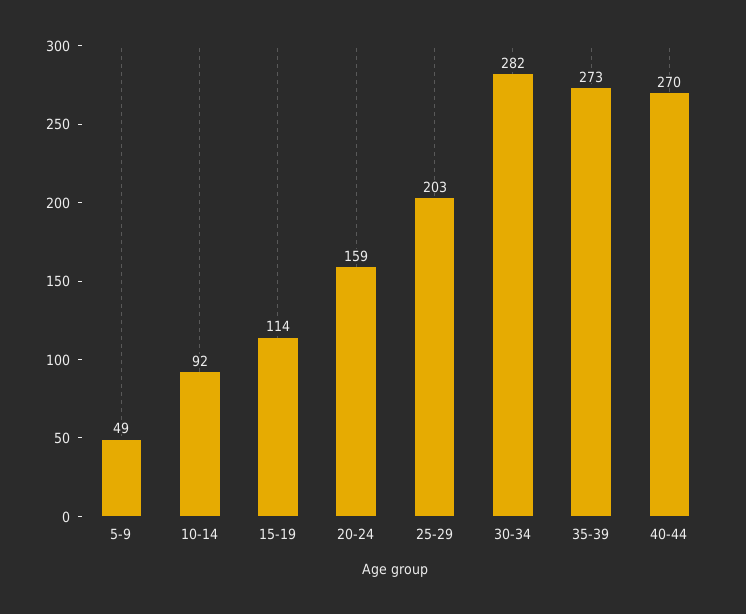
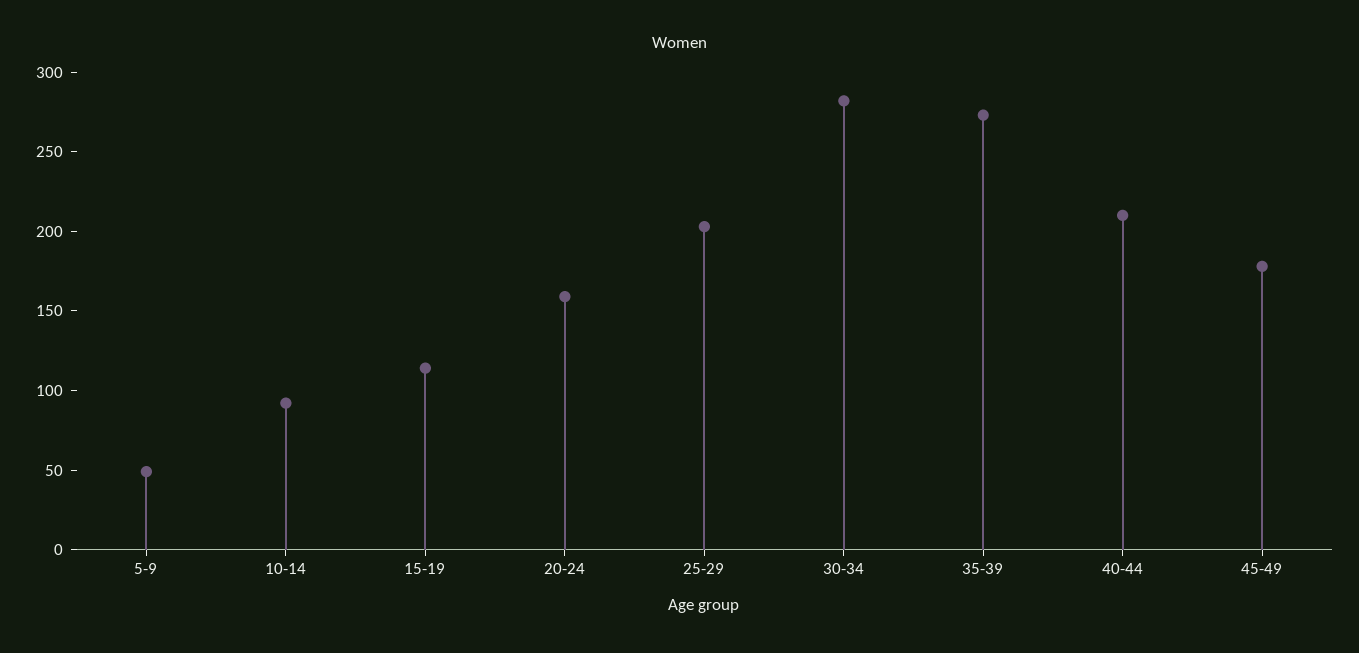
40-44: 270 -> 210
45-49: none -> 180

